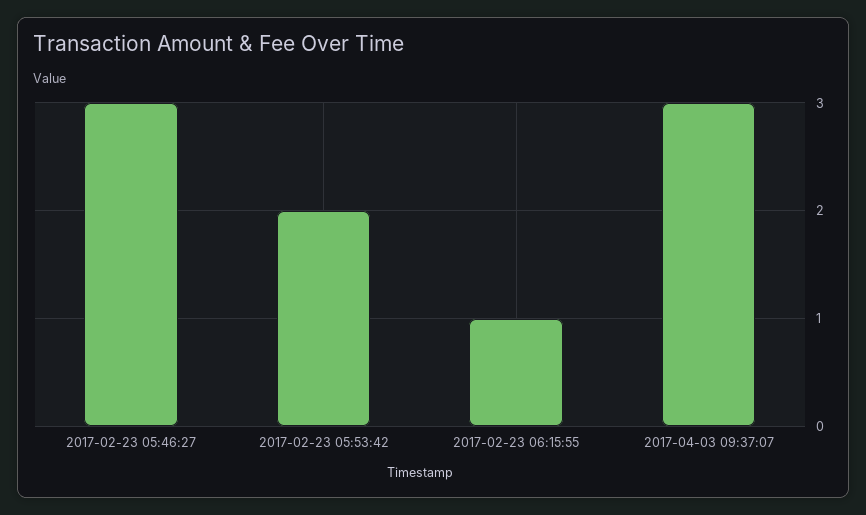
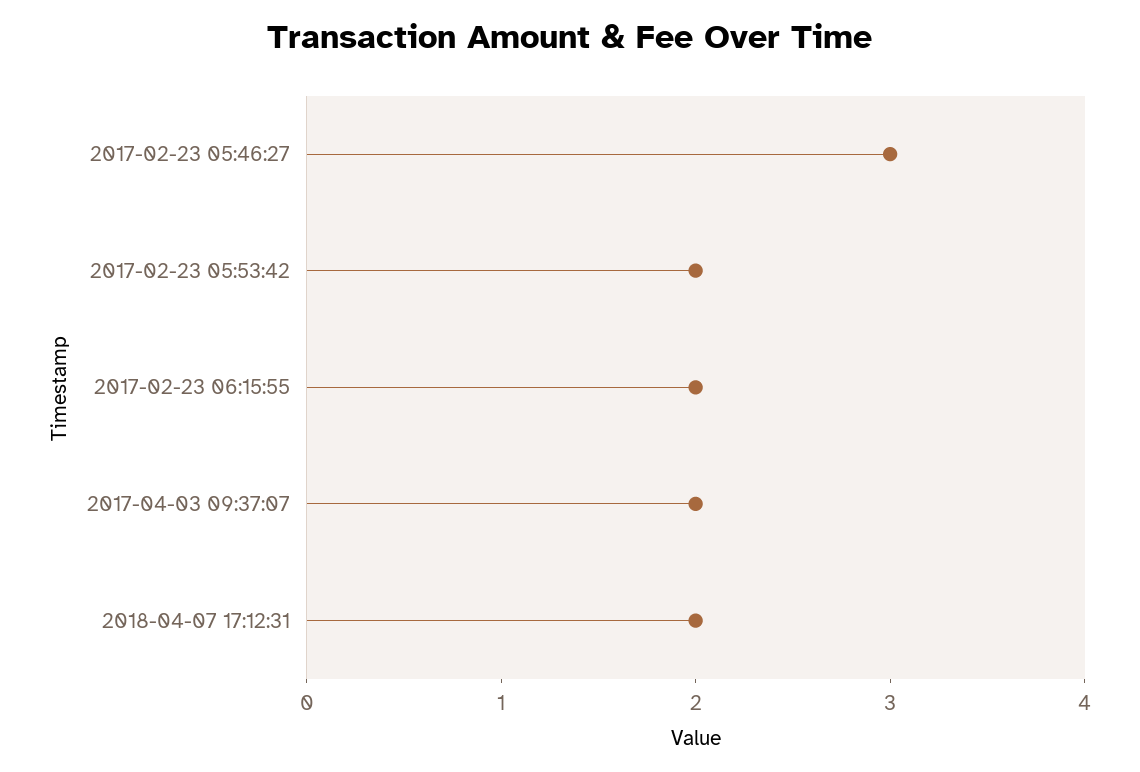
2017-02-23 06:15:55: 1 -> 2
2017-04-03 09:37:07: 3 -> 2
2018-04-07 17:12:31: none -> 2

